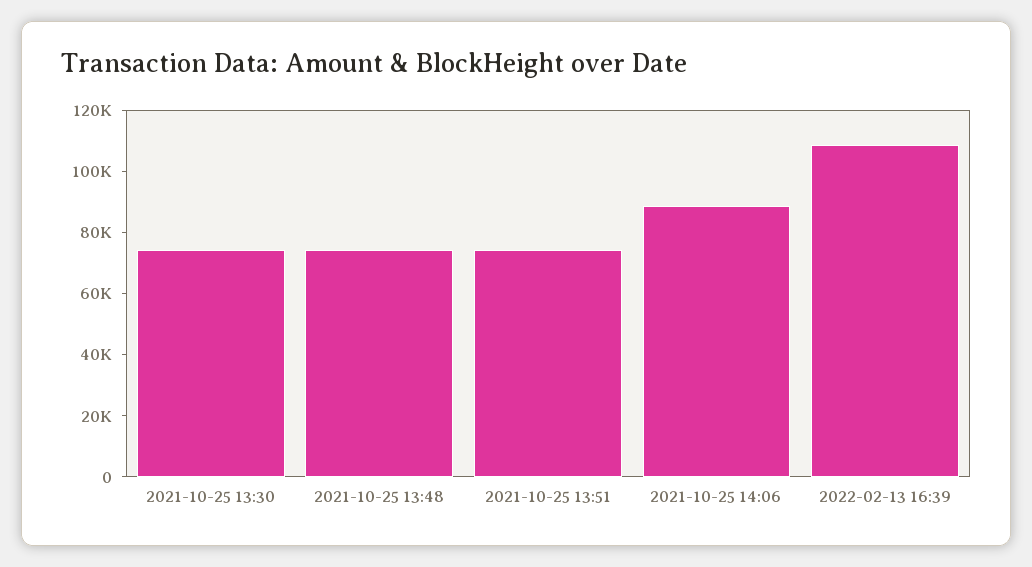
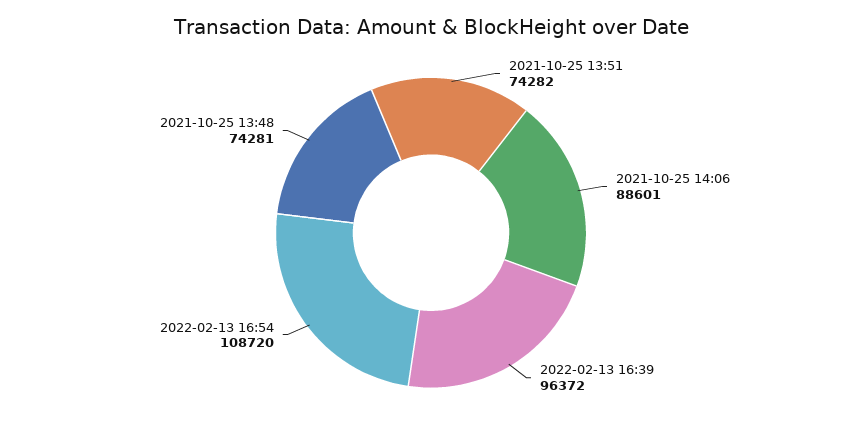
2021-10-25 13:30: 75000 -> none
2022-02-13 16:39: 110000 -> 96372
2022-02-13 16:54: none -> 108720

